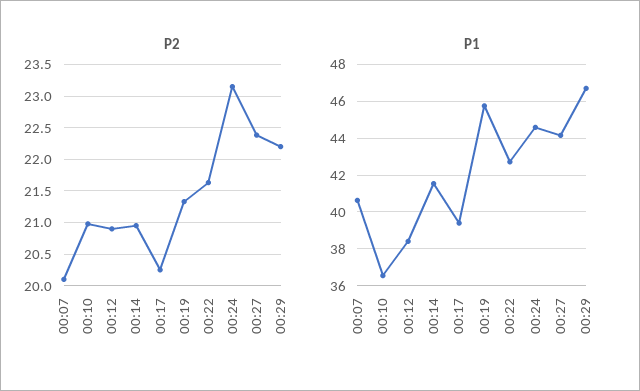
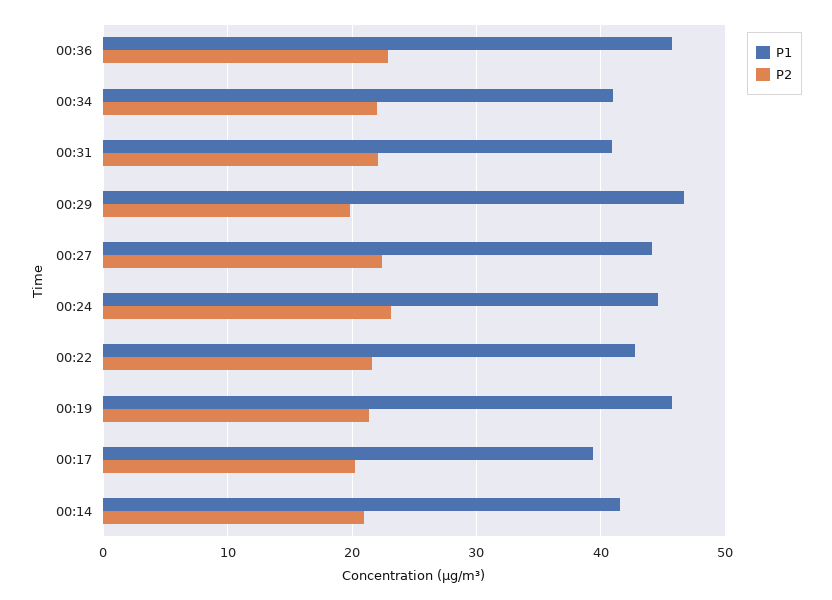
P2, 00:07: 20.1 -> none
P2, 00:10: 21 -> none
P2, 00:12: 20.9 -> none
P2, 00:29: 22.2 -> 20
P1, 00:07: 40.5 -> none
P1, 00:10: 36.5 -> none
P1, 00:12: 38.5 -> none
P1, 00:36: none -> 46
P2, 00:36: none -> 23
P1, 00:34: none -> 41
P2, 00:34: none -> 22
P1, 00:31: none -> 41
P2, 00:31: none -> 22

